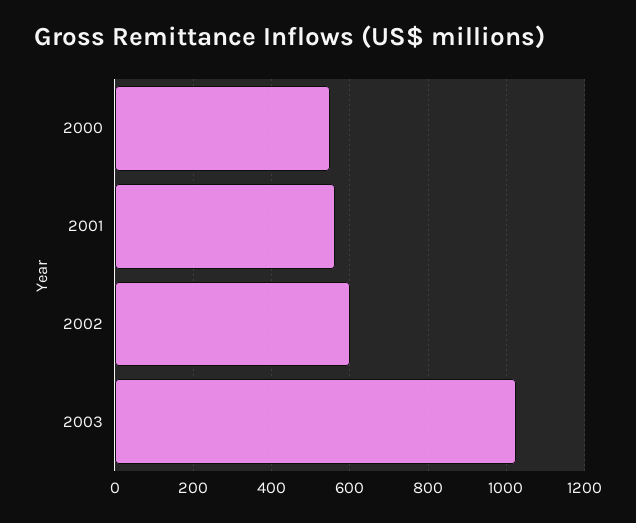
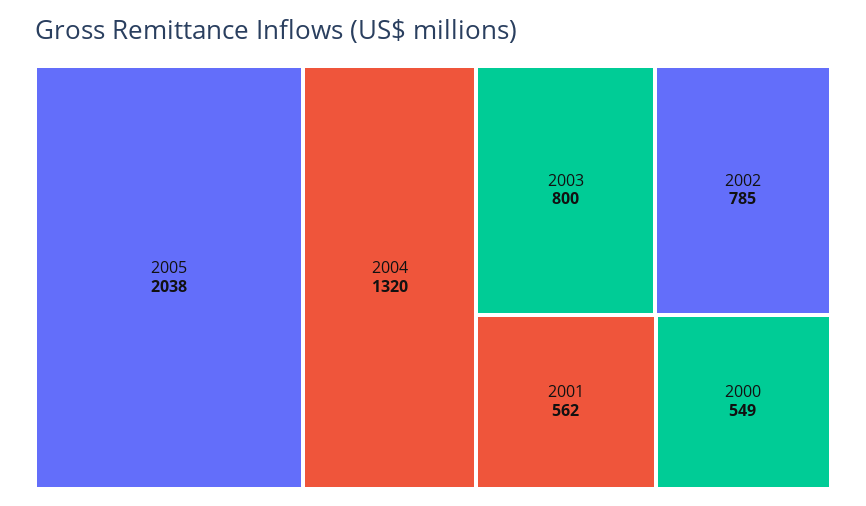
2002: 600 -> 785
2003: 1020 -> 800
2005: none -> 2038
2004: none -> 1320

